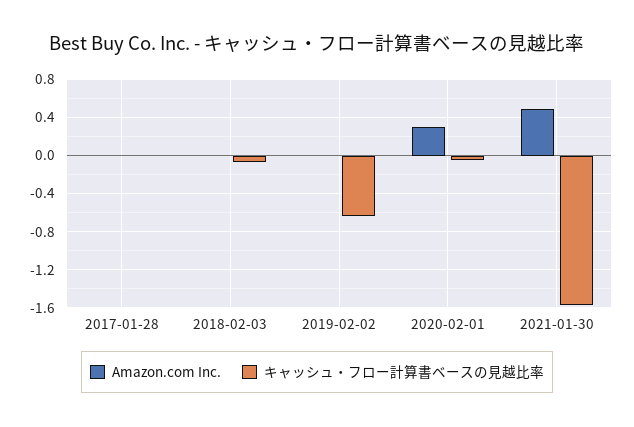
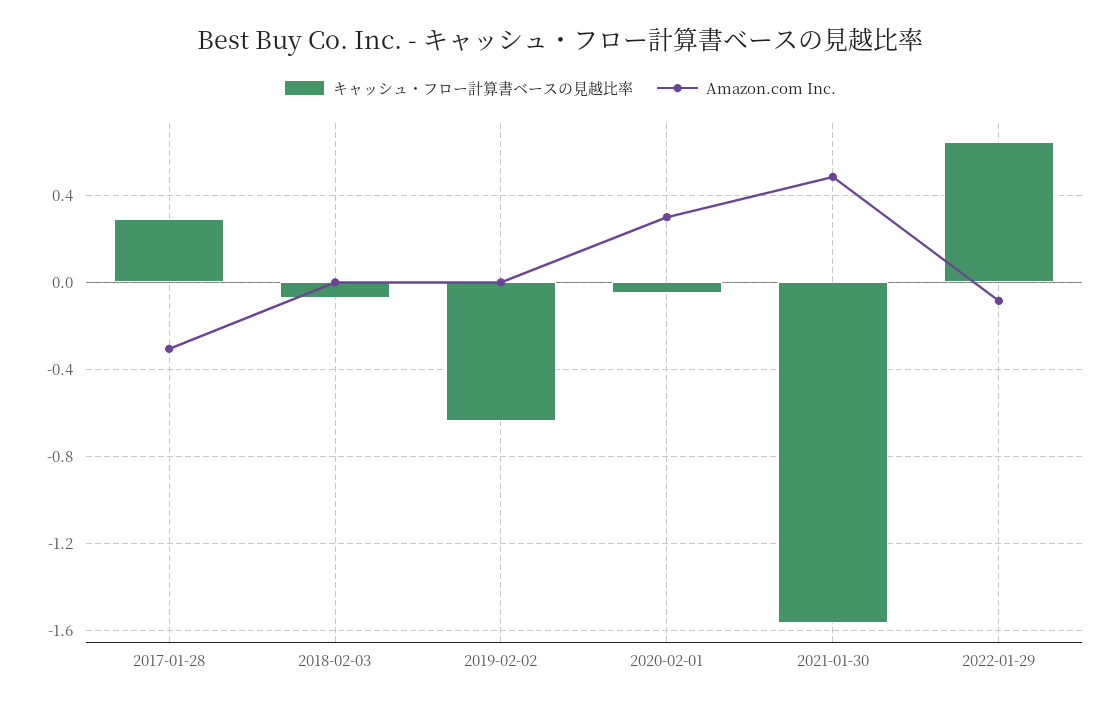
Amazon.com Inc., 2017-01-28: 0 -> -0.3
キャッシュ・フロー計算書ベースの見越比率, 2017-01-28: 0 -> 0.3
キャッシュ・フロー計算書ベースの見越比率, 2022-01-29: none -> 0.65
Amazon.com Inc., 2022-01-29: none -> -0.1

